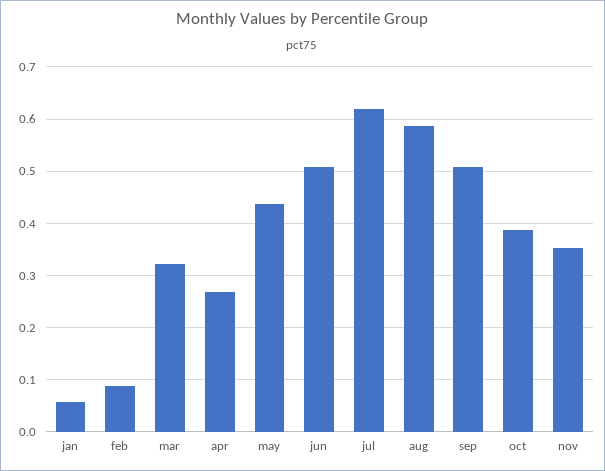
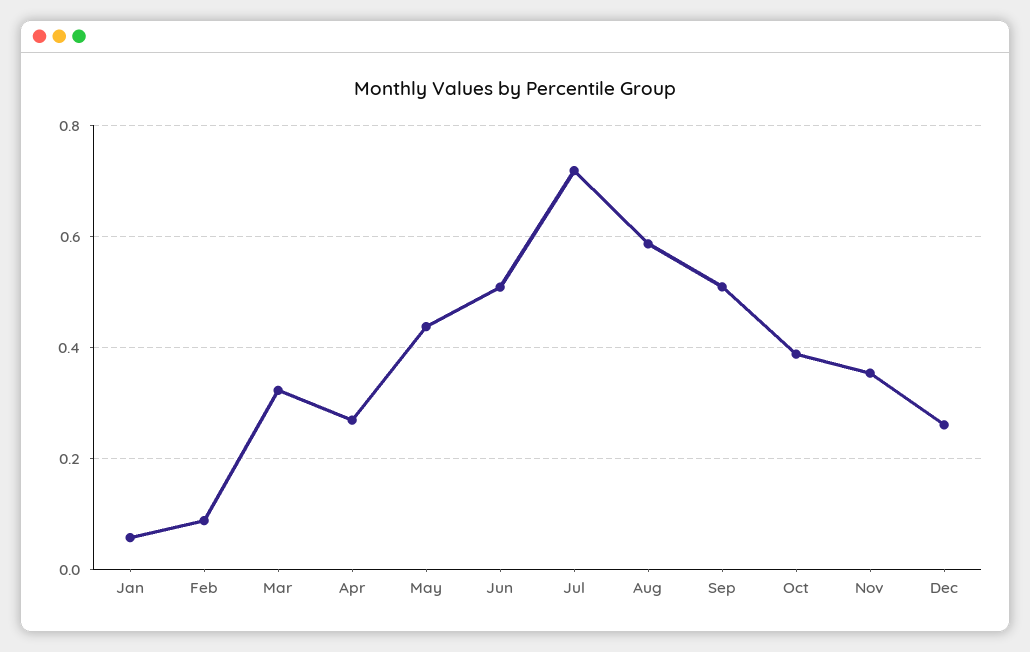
jul: 0.62 -> 0.72
Dec: none -> 0.26

